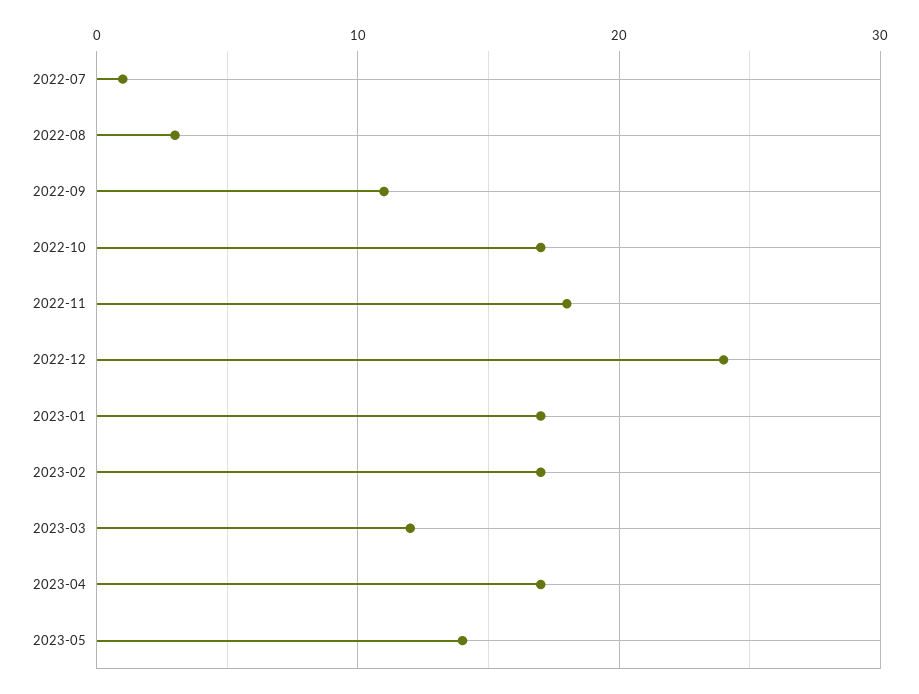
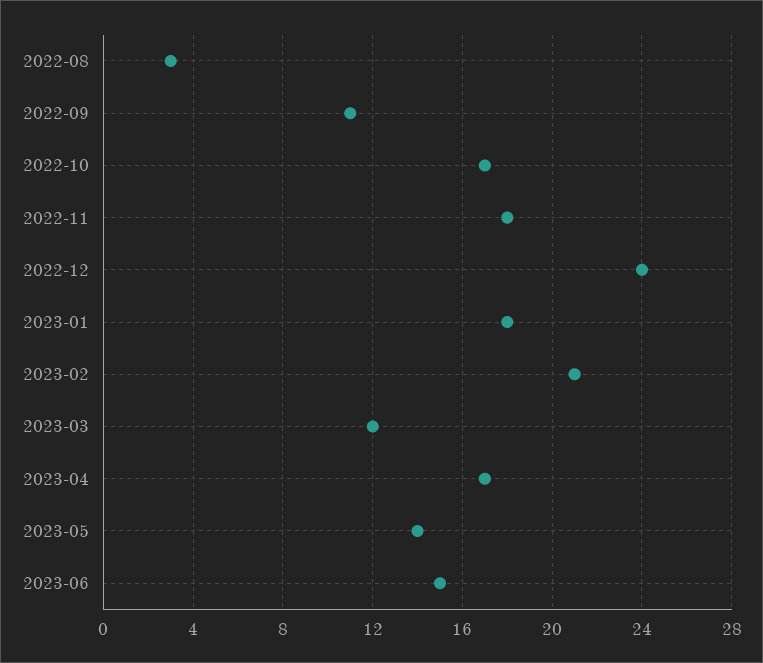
2022-07: 1 -> none
2023-01: 17 -> 18
2023-02: 17 -> 21
2023-06: none -> 15

